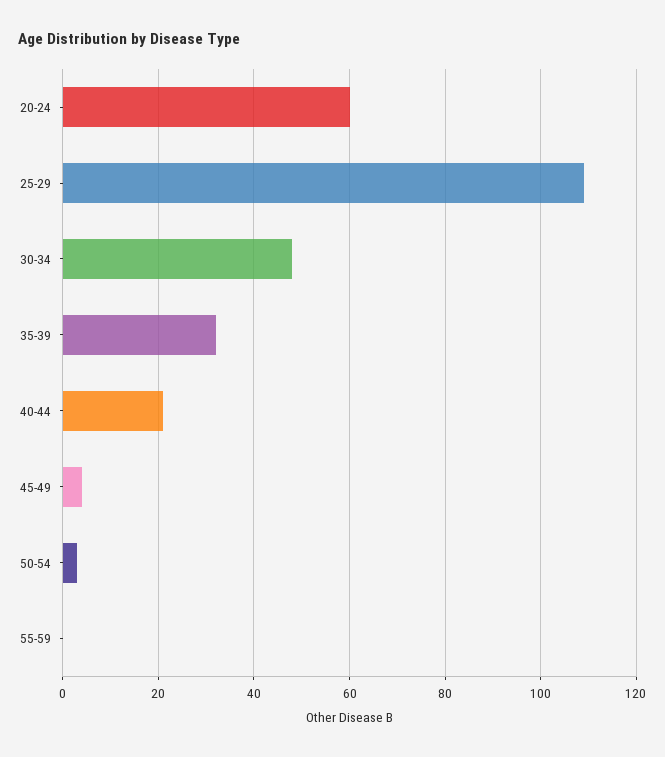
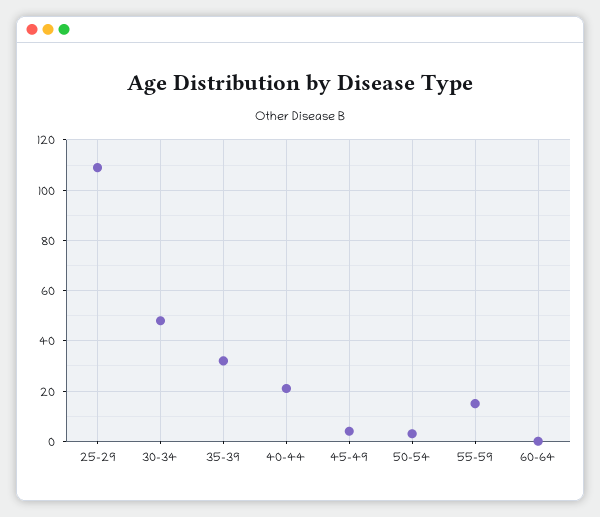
20-24: 60 -> none
55-59: 0 -> 15
60-64: none -> 0

